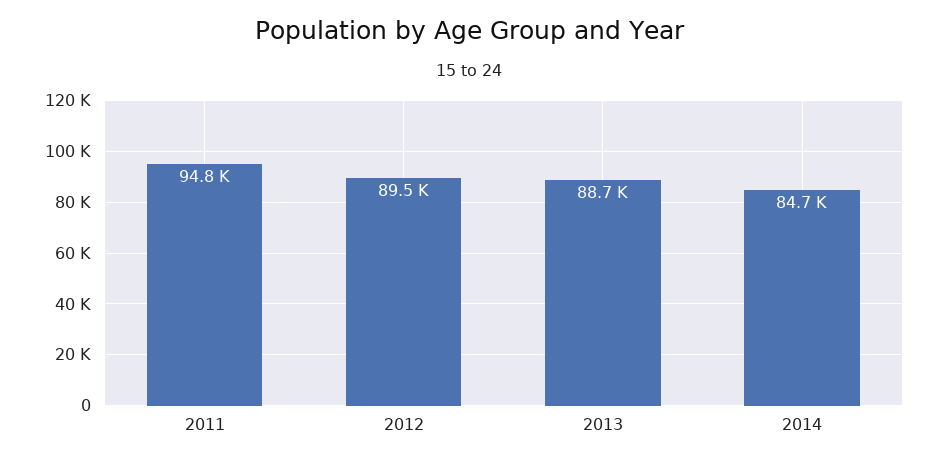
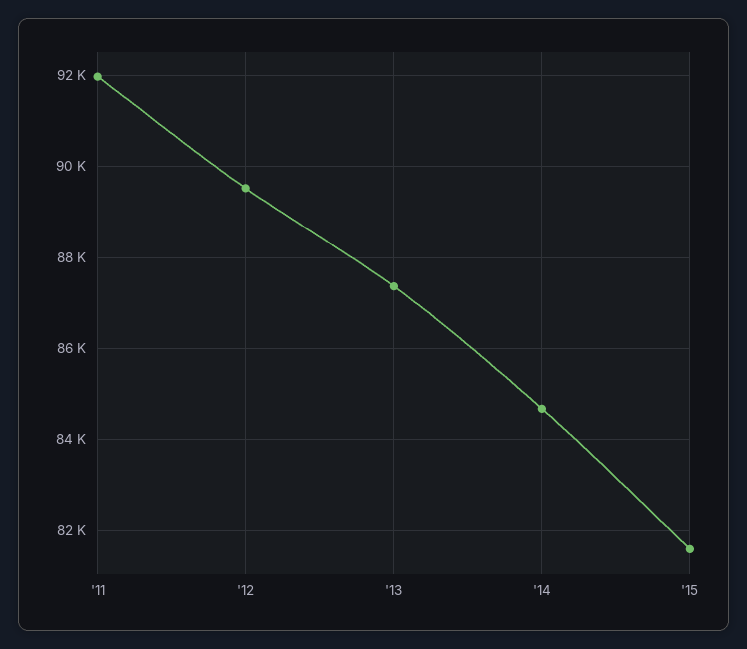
2011: 94800 -> 92000
2013: 88700 -> 87400
'15: none -> 81600

